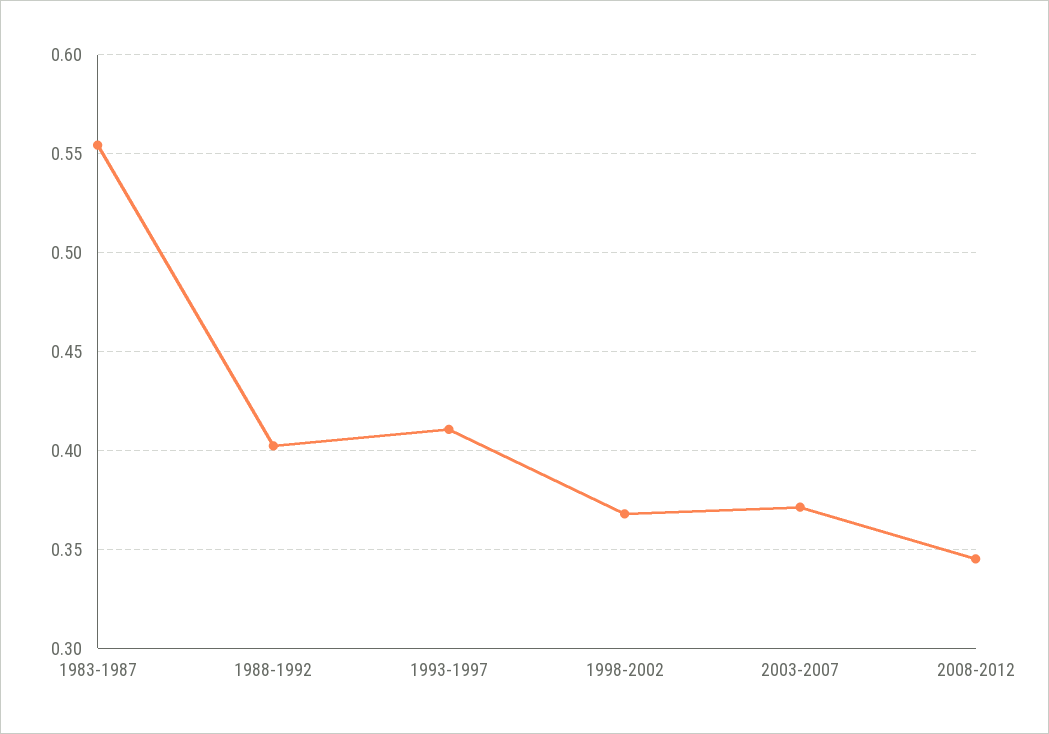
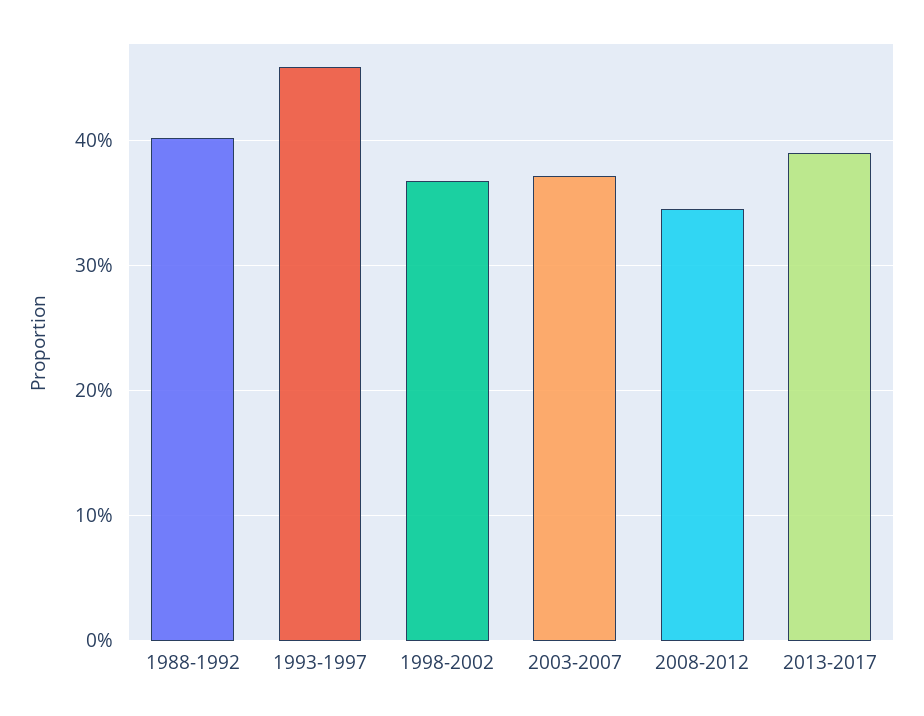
1983-1987: 0.555 -> none
1993-1997: 0.41 -> 0.46
2013-2017: none -> 0.39

